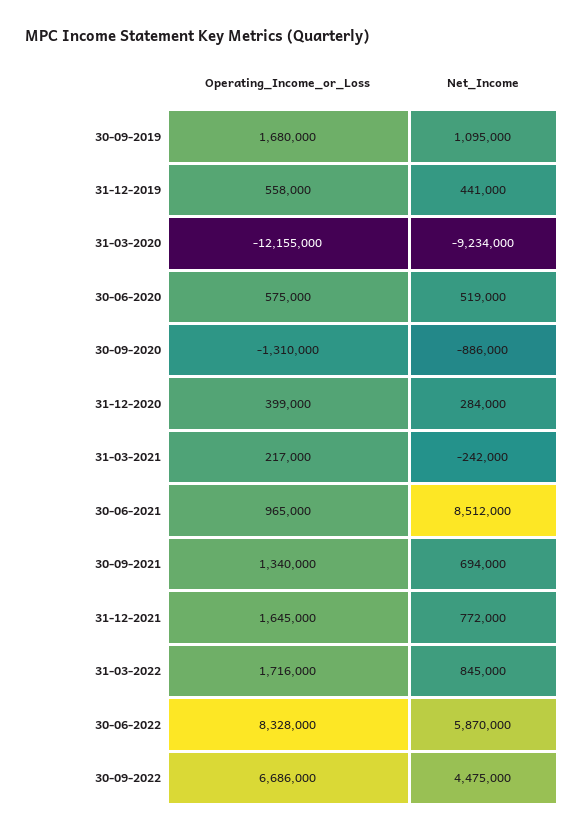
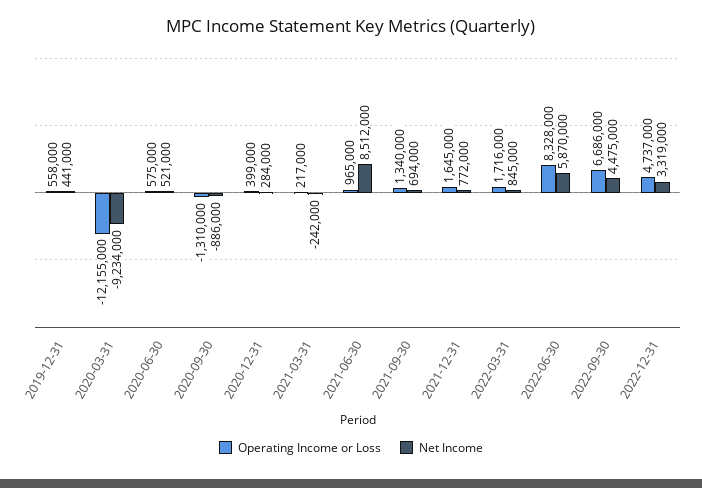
Operating_Income_or_Loss, 30-09-2019: 1680000 -> none
Net_Income, 30-09-2019: 1095000 -> none
Net_Income, 30-06-2020: 519000 -> 521000
Operating_Income_or_Loss, 2022-12-31: none -> 4737000
Net_Income, 2022-12-31: none -> 3319000

